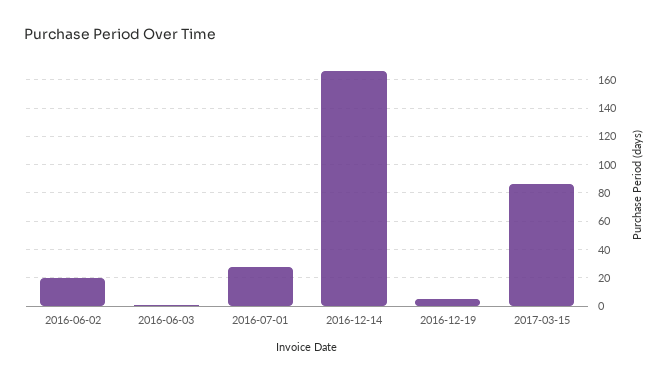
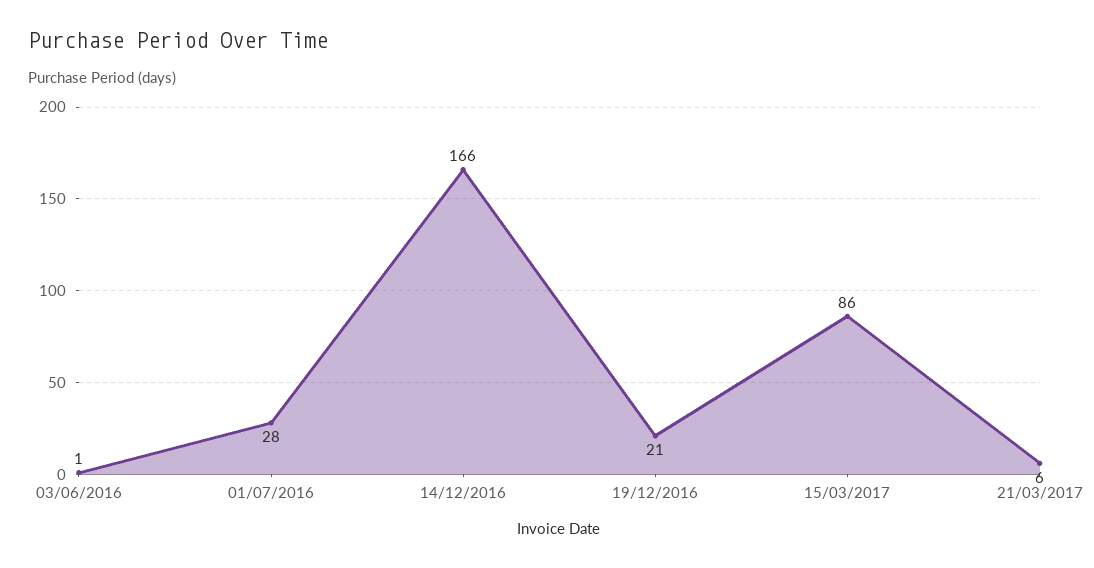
2016-06-02: 20 -> none
2016-12-19: 5 -> 21
21/03/2017: none -> 6

